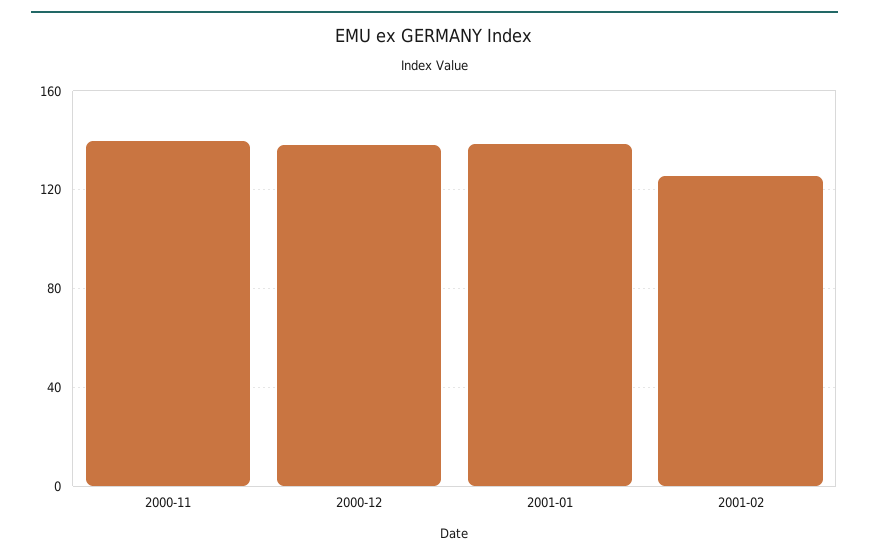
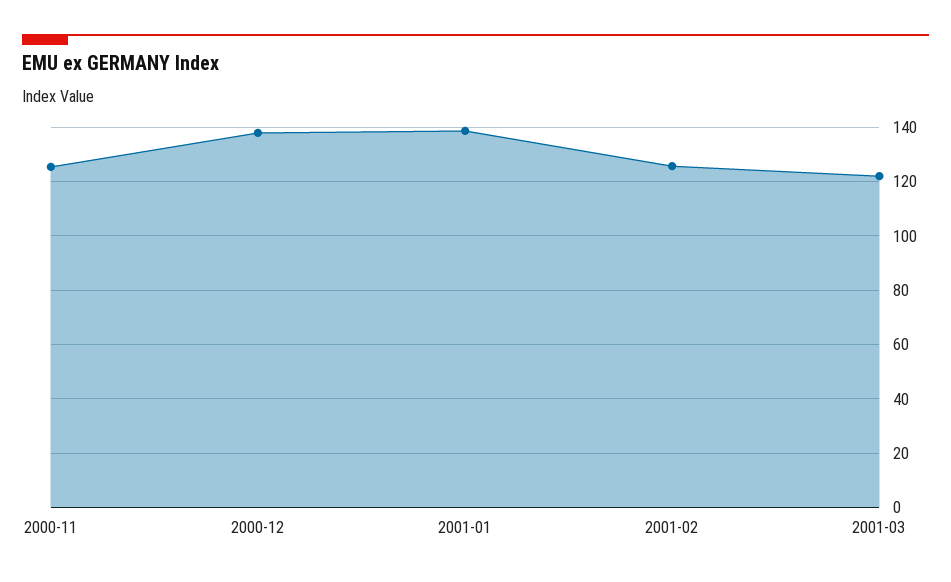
2000-11: 140 -> 125
2001-03: none -> 122.5

